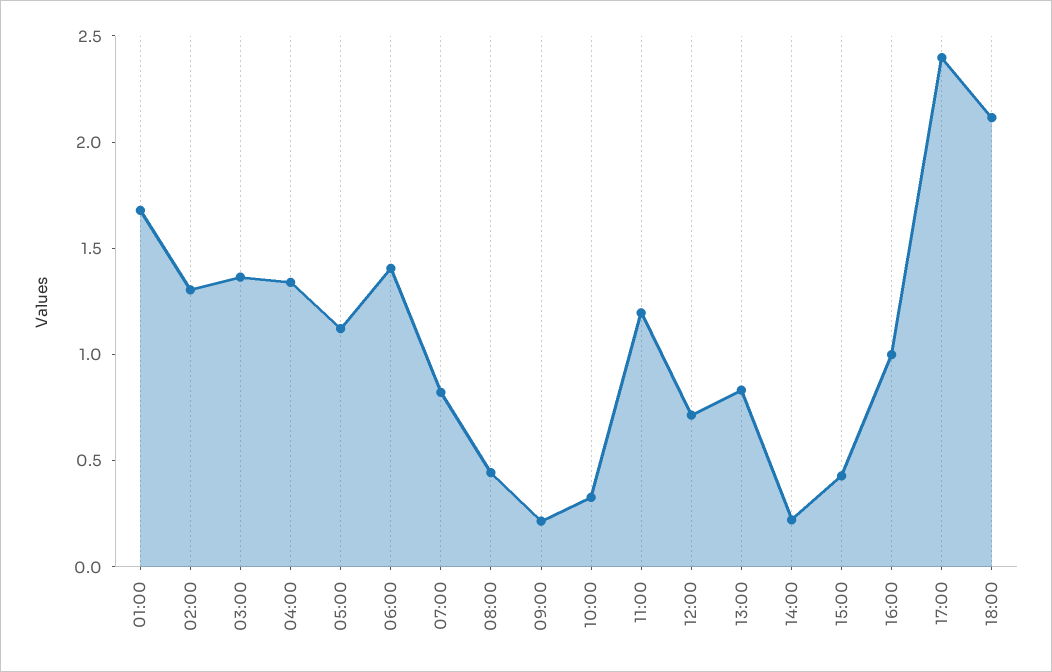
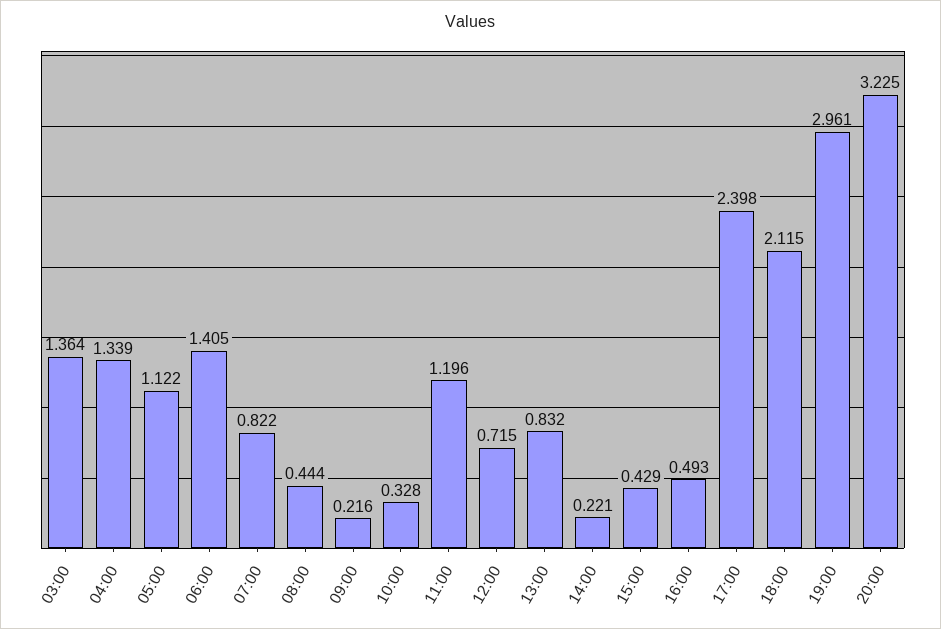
01:00: 1.7 -> none
02:00: 1.3 -> none
16:00: 1 -> 0.493
19:00: none -> 2.961
20:00: none -> 3.225

